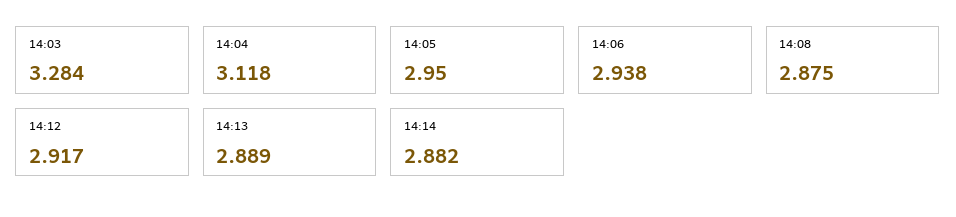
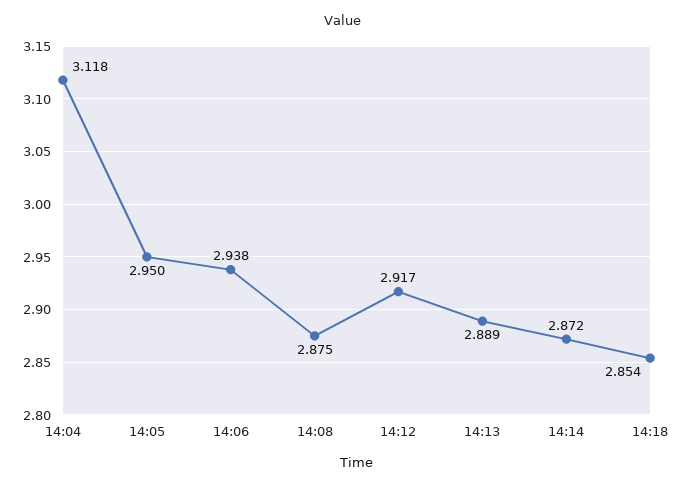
14:03: 3.284 -> none
14:14: 2.882 -> 2.872
14:18: none -> 2.854

